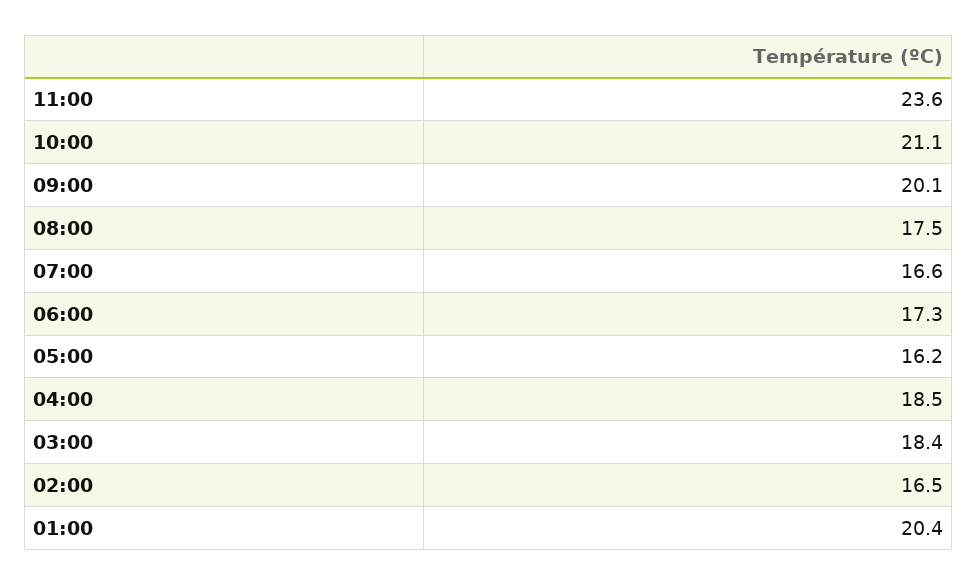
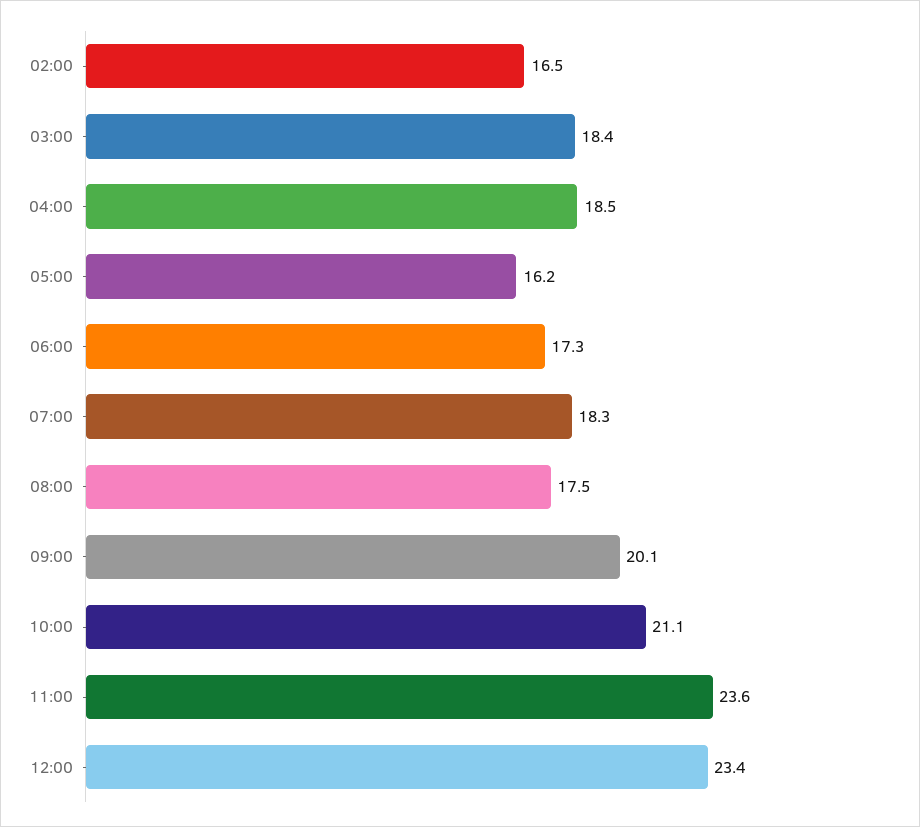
07:00: 16.6 -> 18.3
01:00: 20.4 -> none
12:00: none -> 23.4

